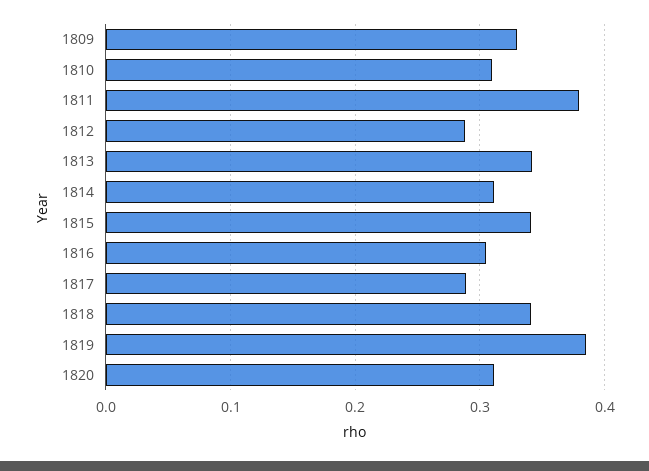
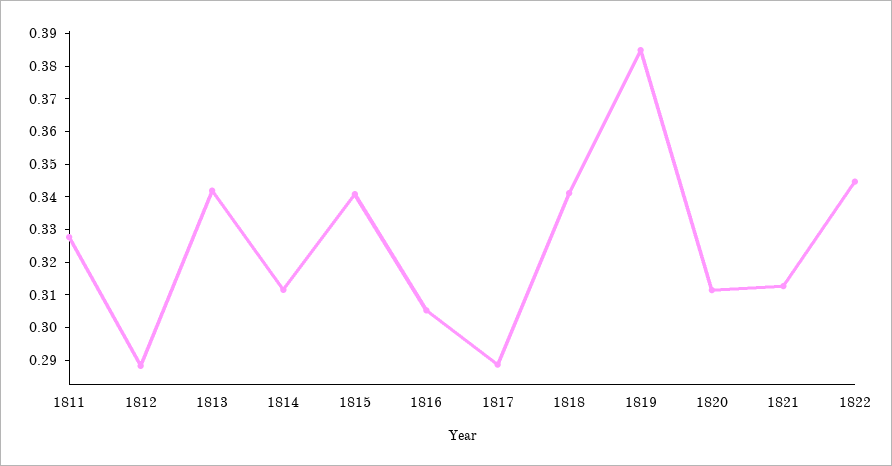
1809: 0.33 -> none
1810: 0.31 -> none
1811: 0.38 -> 0.3275
1821: none -> 0.3125
1822: none -> 0.345

